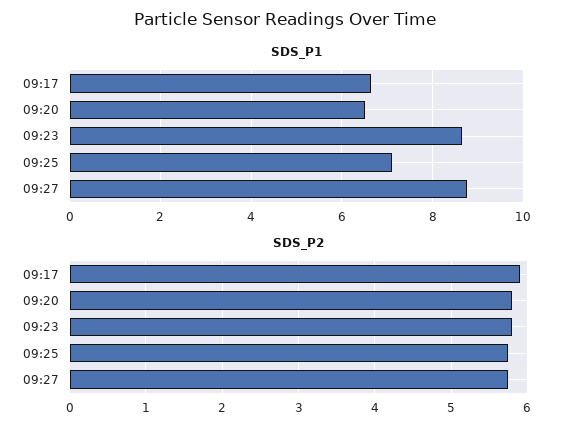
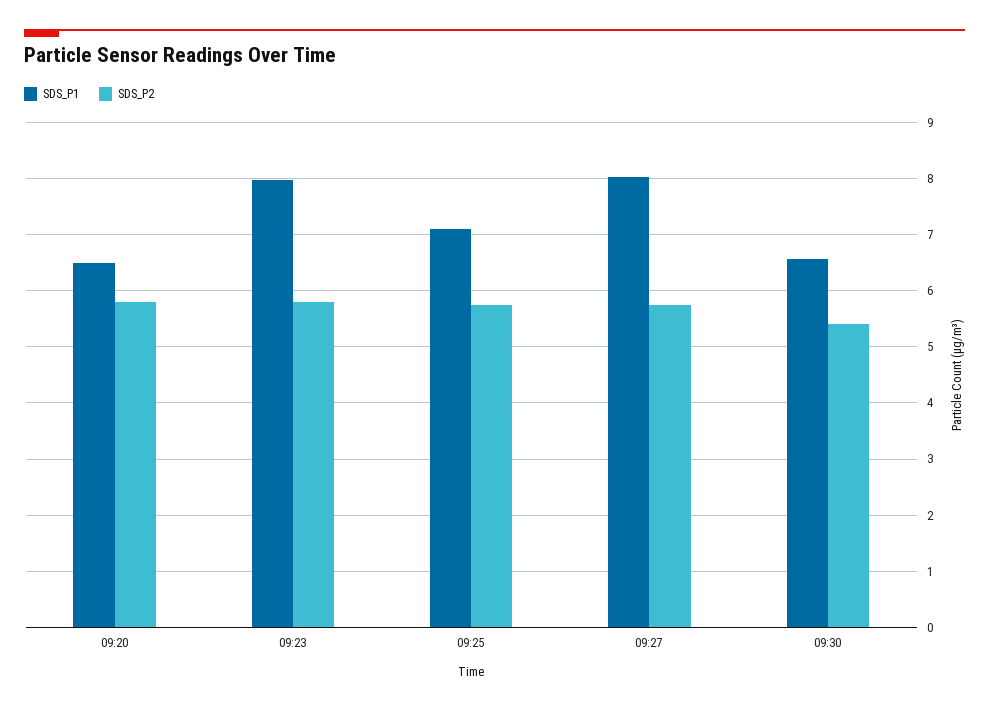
SDS_P1, 09:17: 6.6 -> none
SDS_P1, 09:23: 8.6 -> 8
SDS_P1, 09:27: 8.8 -> 8
SDS_P2, 09:17: 5.9 -> none
SDS_P1, 09:30: none -> 6.6
SDS_P2, 09:30: none -> 5.4

